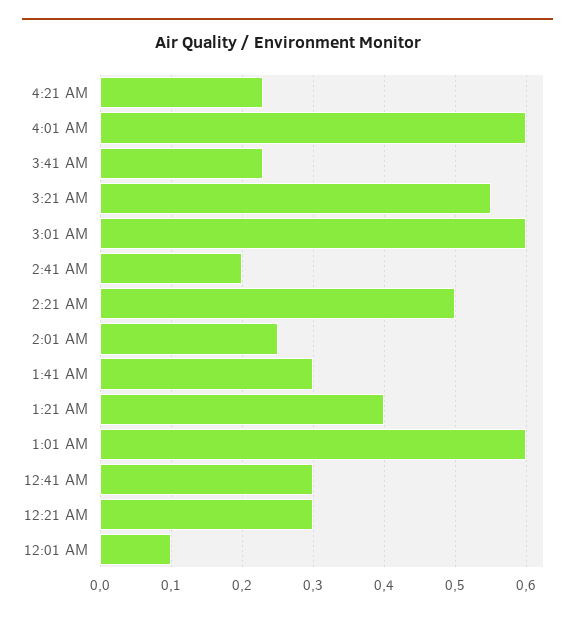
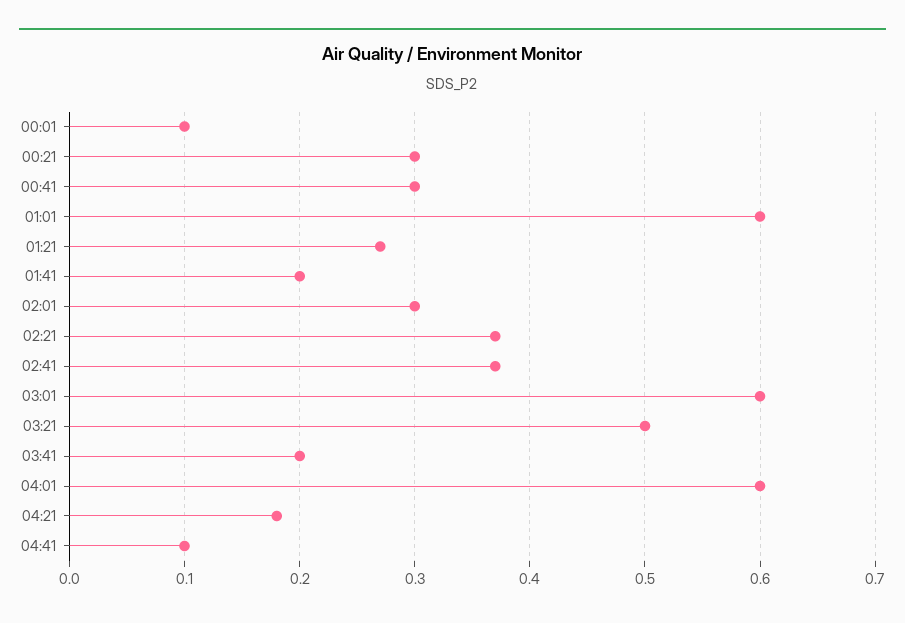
4:21 AM: 0.23 -> 0.18
3:41 AM: 0.23 -> 0.2
3:21 AM: 0.55 -> 0.5
2:41 AM: 0.2 -> 0.37
2:21 AM: 0.5 -> 0.37
2:01 AM: 0.25 -> 0.3
1:41 AM: 0.3 -> 0.2
1:21 AM: 0.4 -> 0.27
04:41: none -> 0.1

